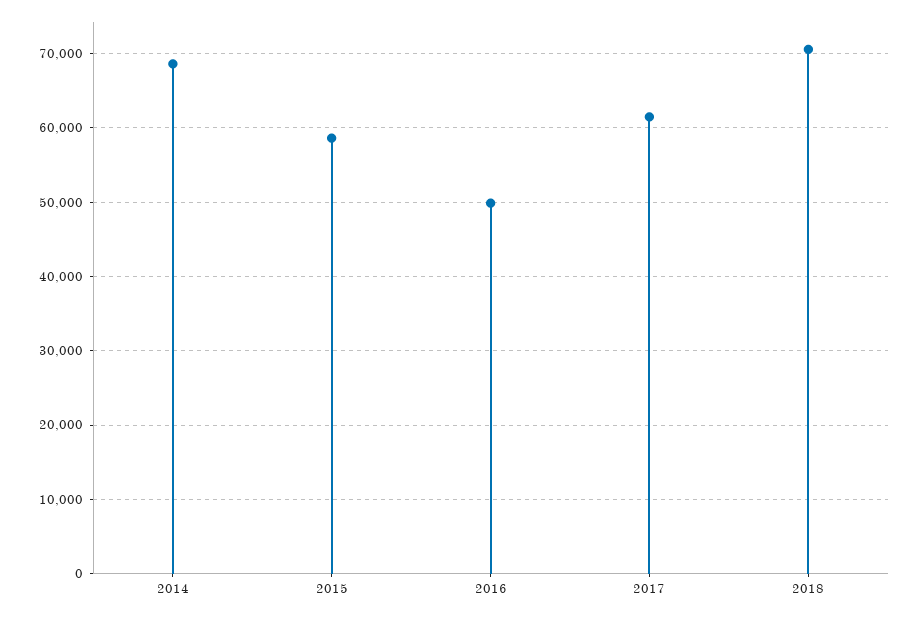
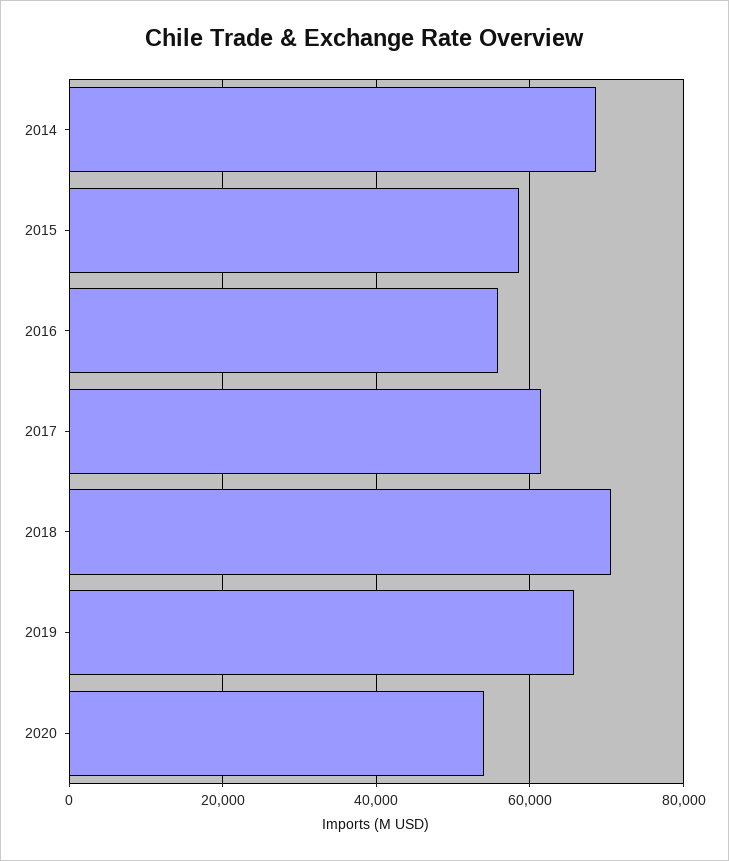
2016: 50000 -> 56000
2019: none -> 66000
2020: none -> 54000

